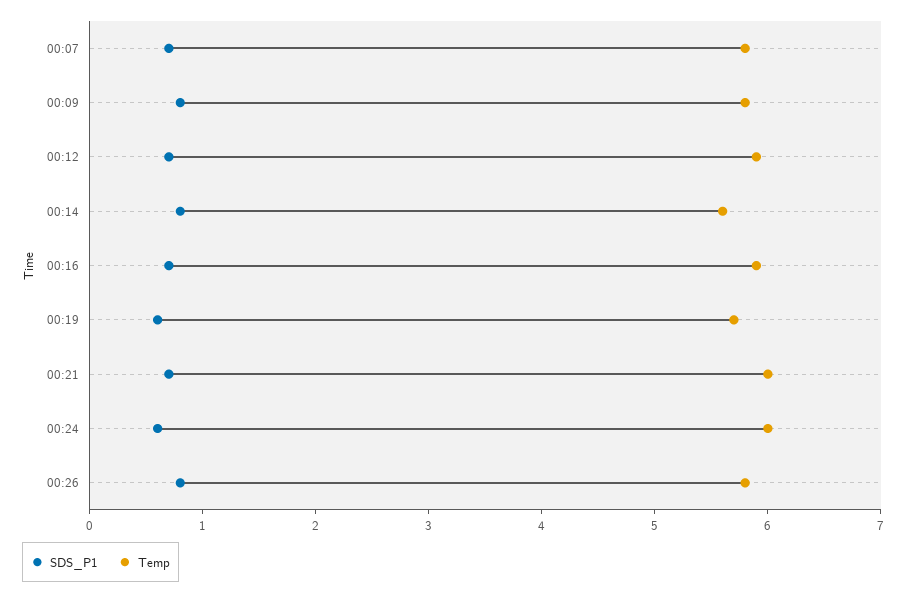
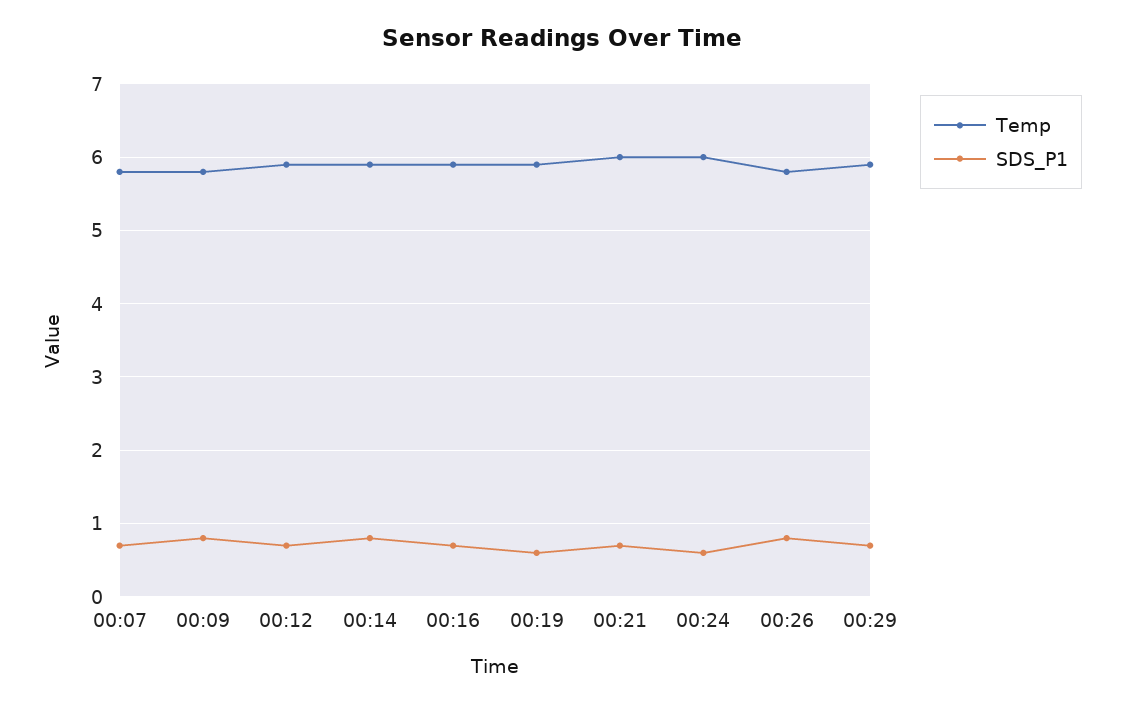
Temp, 00:14: 5.6 -> 5.9
Temp, 00:19: 5.7 -> 5.9
Temp, 00:29: none -> 5.9
SDS_P1, 00:29: none -> 0.7

